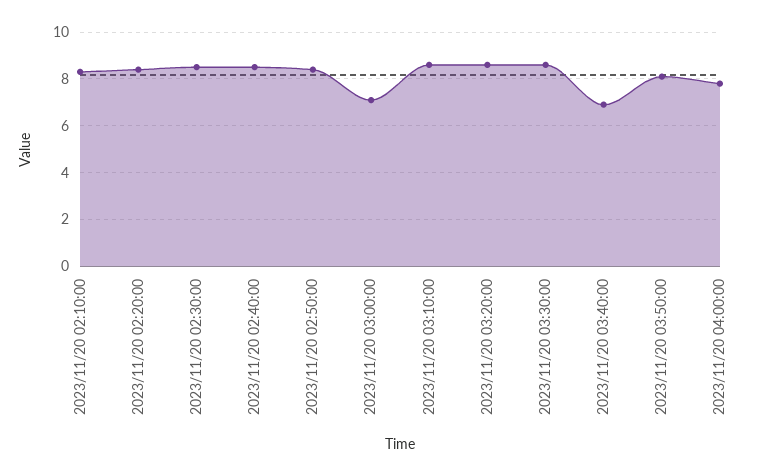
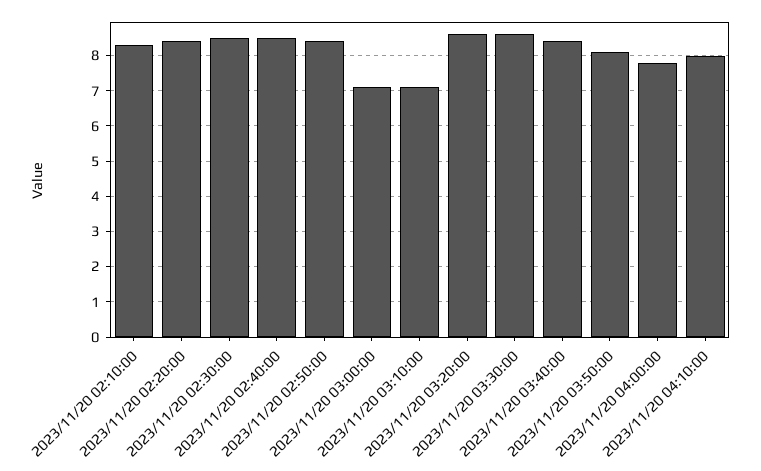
2023/11/20 03:10:00: 8.5 -> 7
2023/11/20 03:40:00: 7 -> 8.5
2023/11/20 04:10:00: none -> 8

